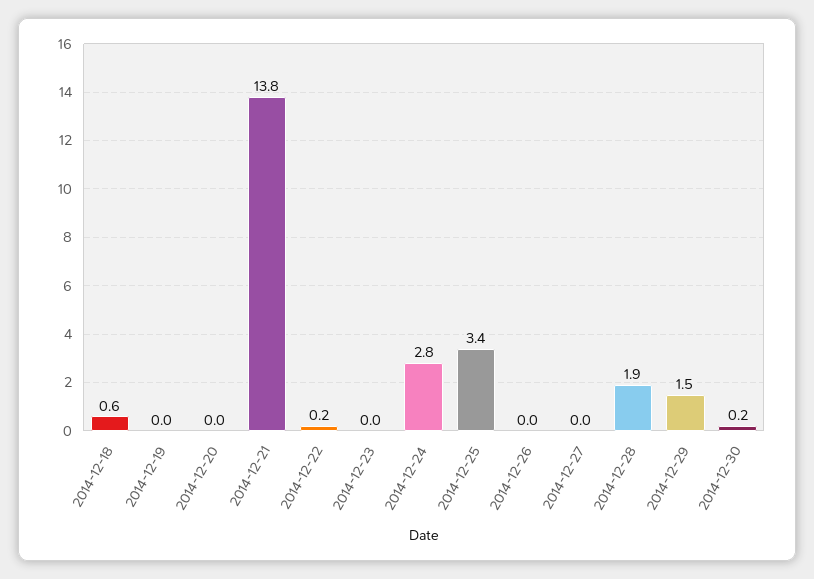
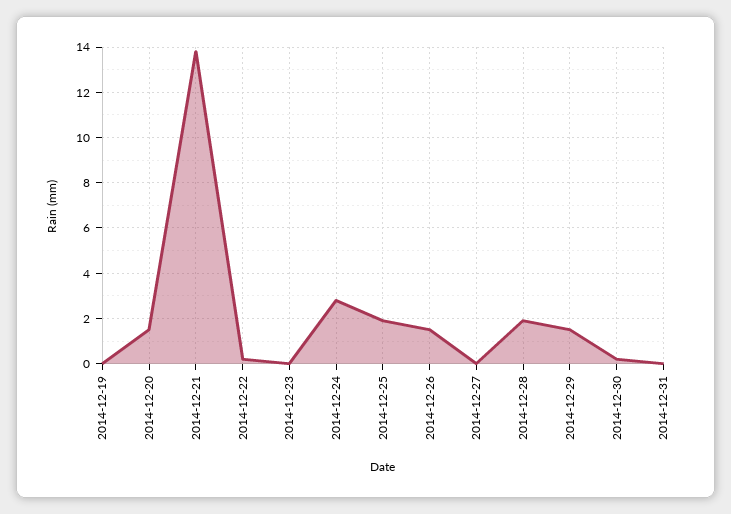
2014-12-18: 0.6 -> none
2014-12-20: 0 -> 1.5
2014-12-25: 3.4 -> 2
2014-12-26: 0 -> 1.5
2014-12-31: none -> 0

